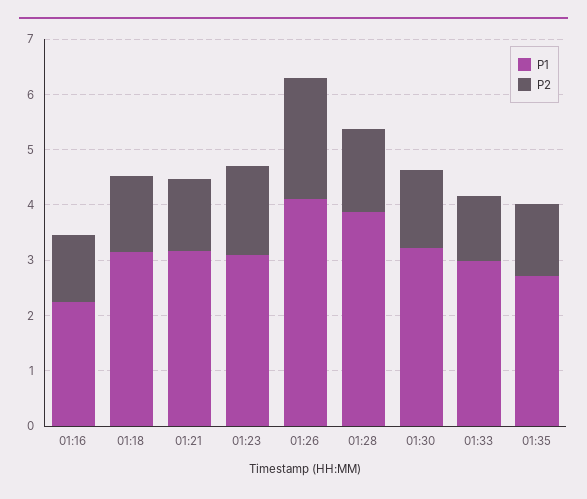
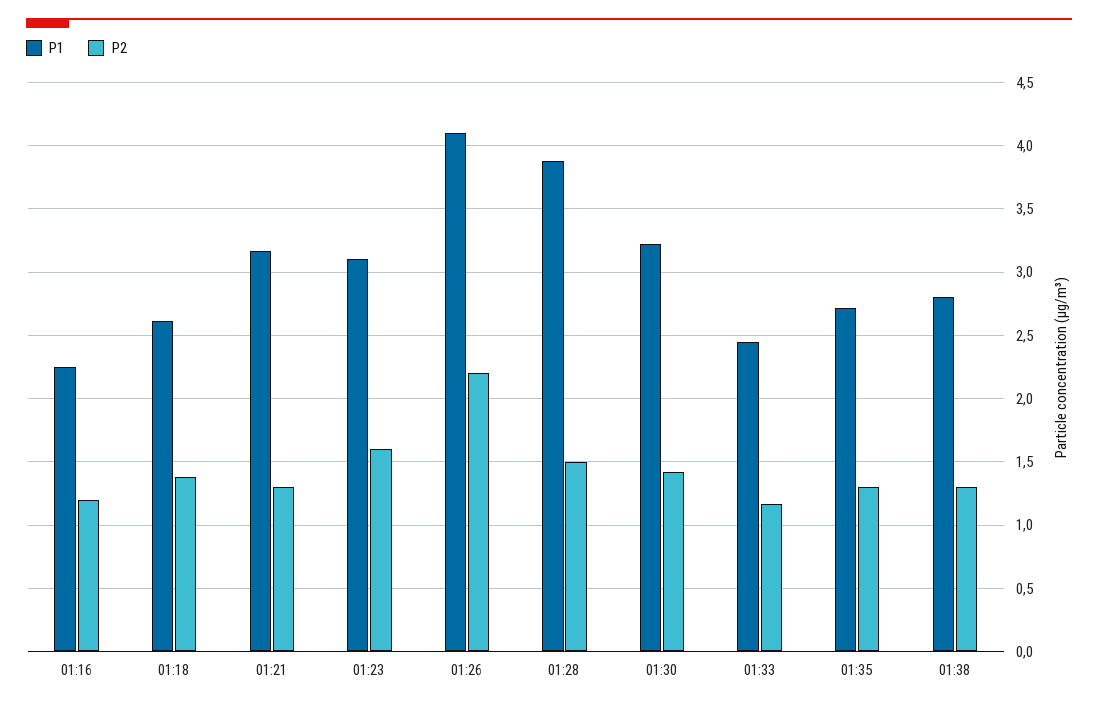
P1, 01:18: 3.2 -> 2.6
P1, 01:33: 3 -> 2.45
P1, 01:38: none -> 2.8
P2, 01:38: none -> 1.3

